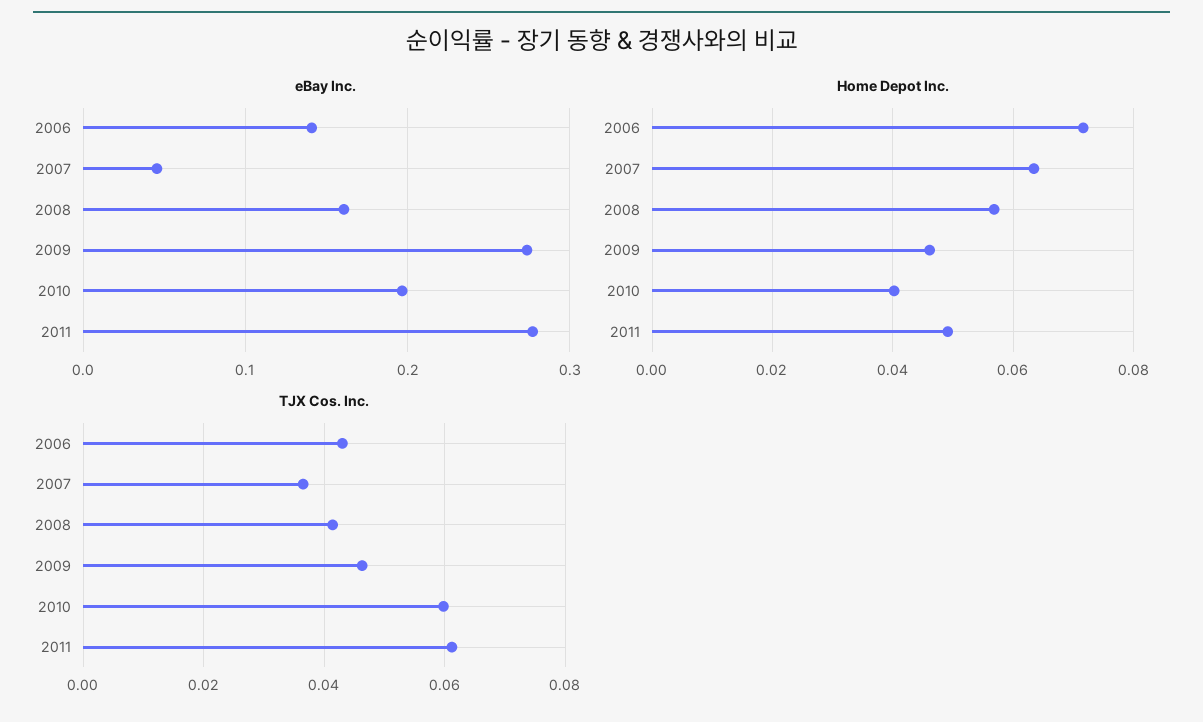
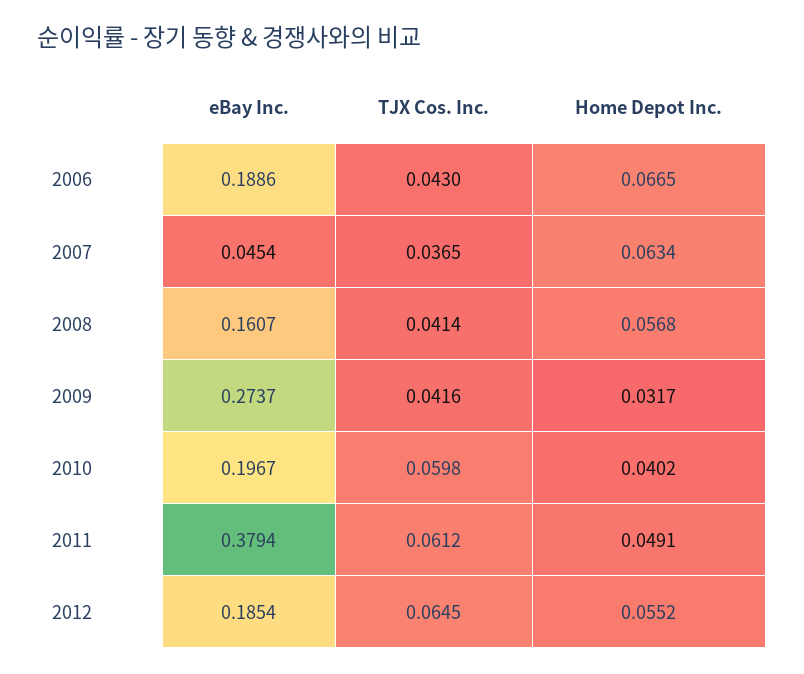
eBay Inc., 2006: 0.14 -> 0.1886
eBay Inc., 2011: 0.28 -> 0.3794
Home Depot Inc., 2006: 0.072 -> 0.0665
Home Depot Inc., 2009: 0.046 -> 0.0317
TJX Cos. Inc., 2009: 0.046 -> 0.0416
eBay Inc., 2012: none -> 0.1854
TJX Cos. Inc., 2012: none -> 0.0645
Home Depot Inc., 2012: none -> 0.0552

